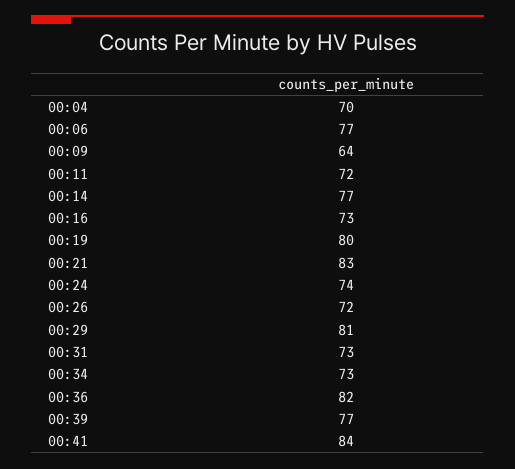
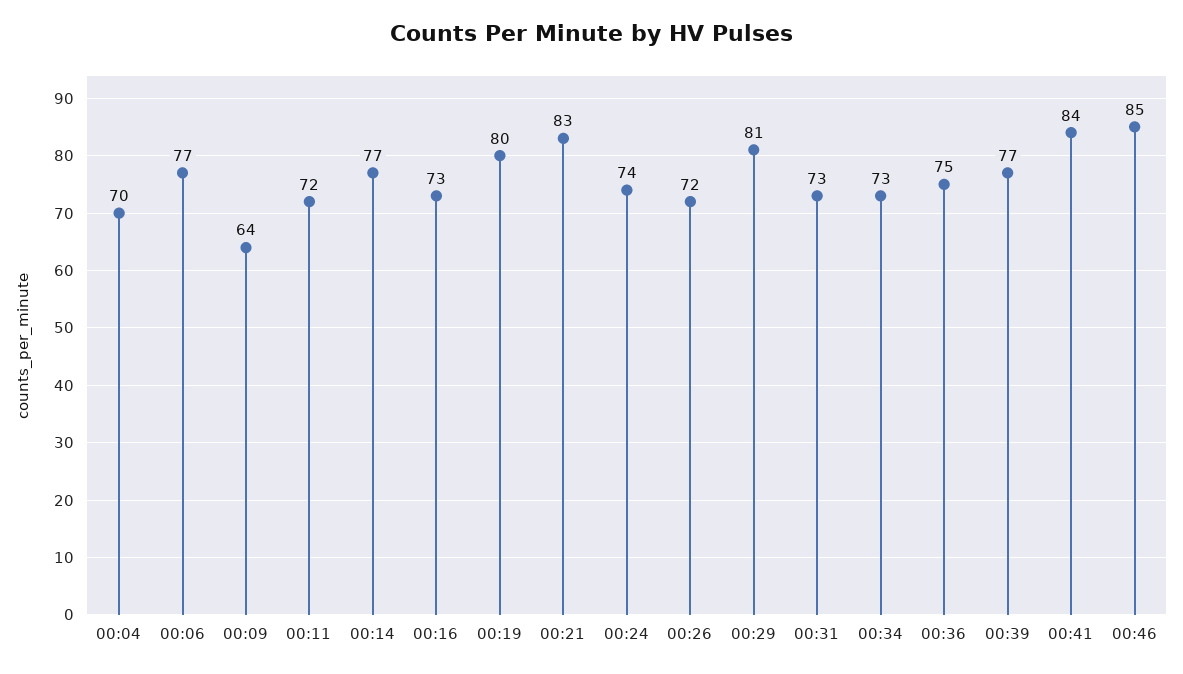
00:36: 82 -> 75
00:46: none -> 85

